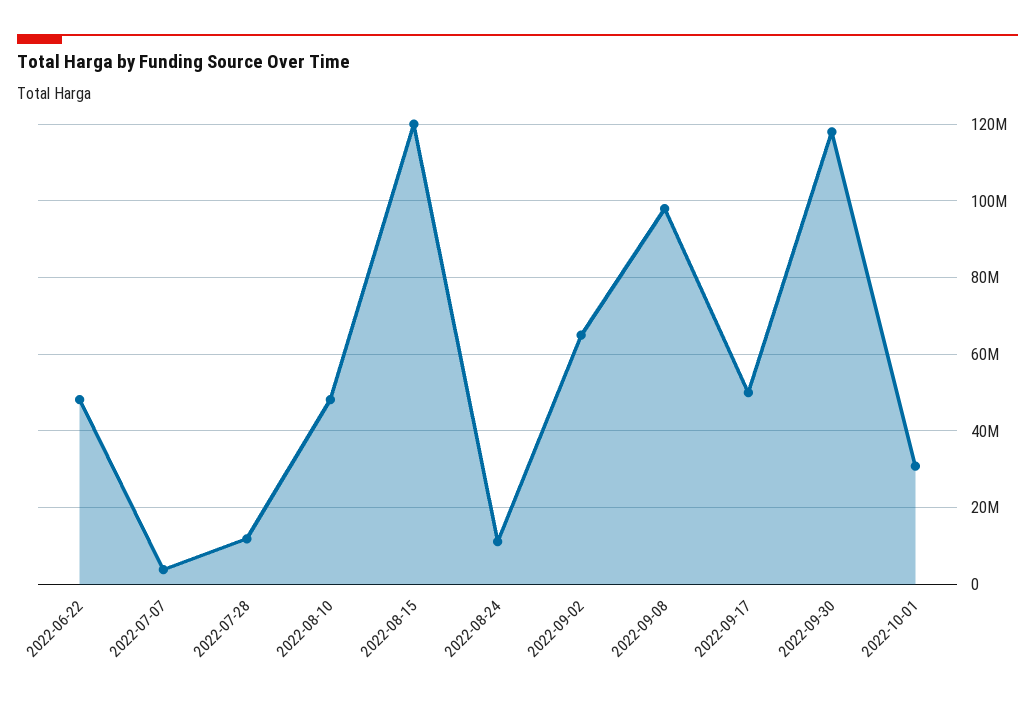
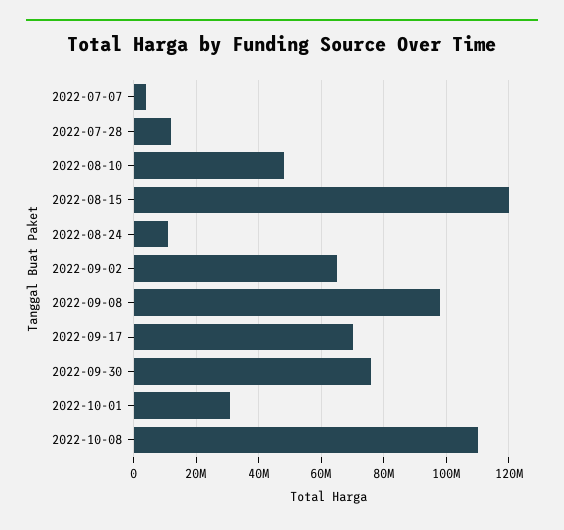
2022-06-22: 48000000 -> none
2022-09-17: 50000000 -> 70000000
2022-09-30: 118000000 -> 76000000
2022-10-08: none -> 110000000

